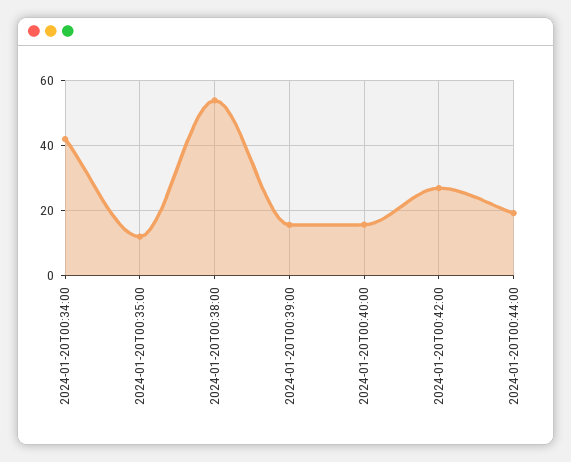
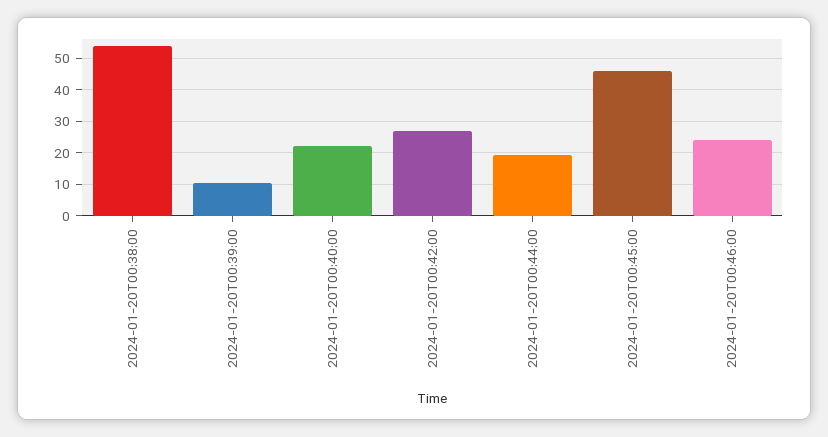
2024-01-20T00:34:00: 42 -> none
2024-01-20T00:35:00: 12 -> none
2024-01-20T00:39:00: 16 -> 10
2024-01-20T00:40:00: 16 -> 22
2024-01-20T00:45:00: none -> 46
2024-01-20T00:46:00: none -> 24

